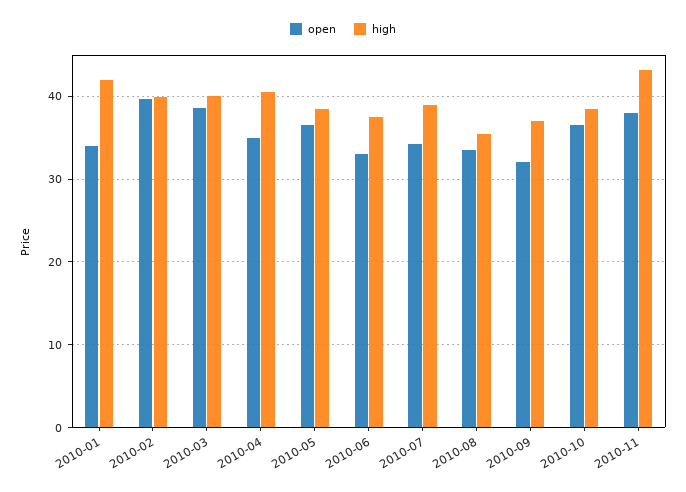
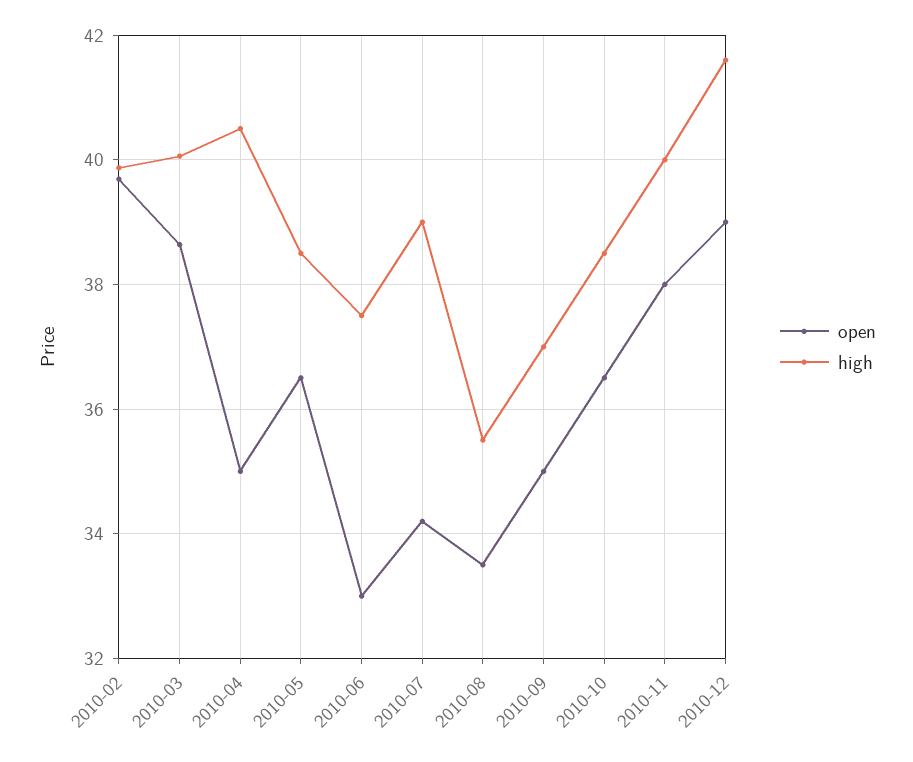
open, 2010-01: 34 -> none
high, 2010-01: 42 -> none
open, 2010-09: 32 -> 35
high, 2010-11: 43 -> 40
open, 2010-12: none -> 39
high, 2010-12: none -> 41.6

